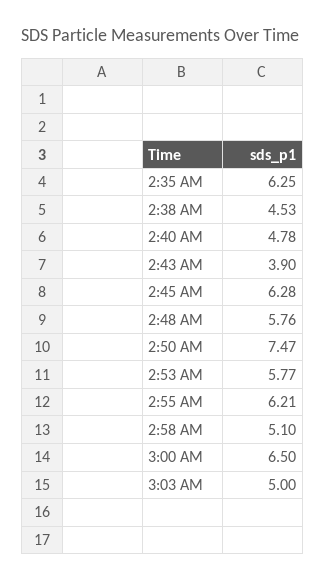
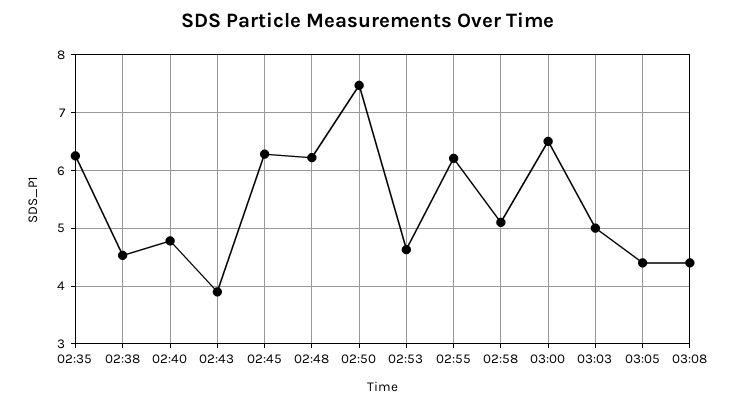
2:48 AM: 5.76 -> 6.2
2:53 AM: 5.77 -> 4.6
03:05: none -> 4.4
03:08: none -> 4.4

